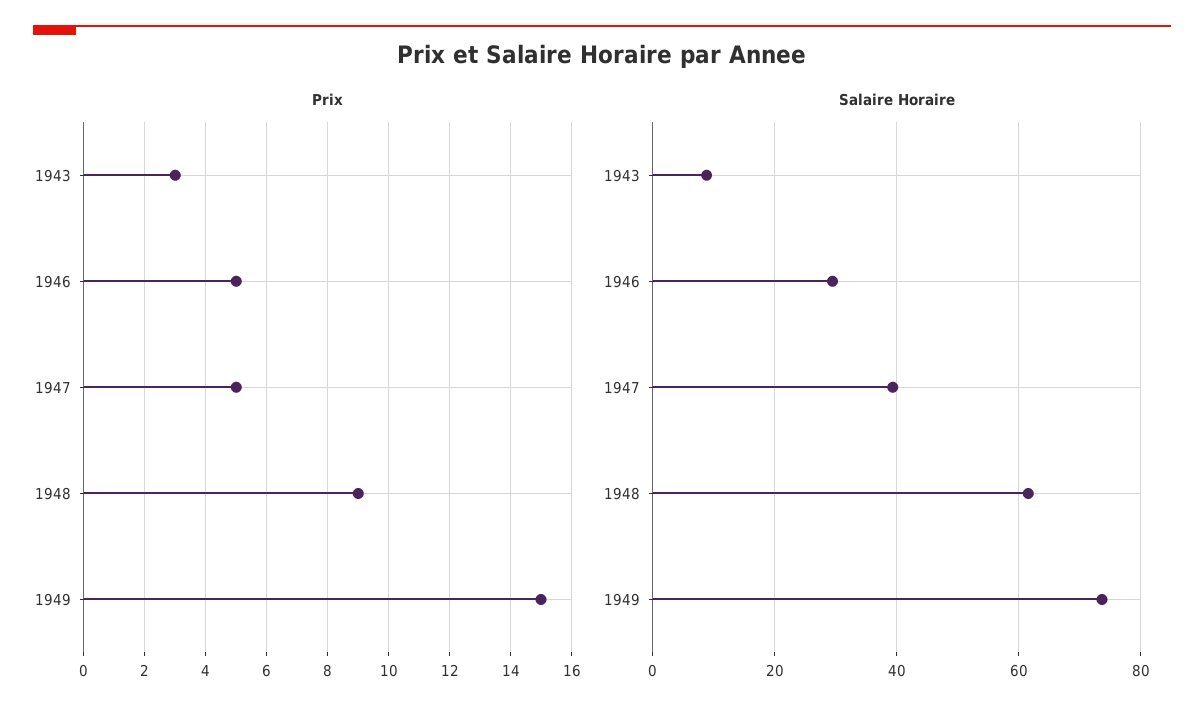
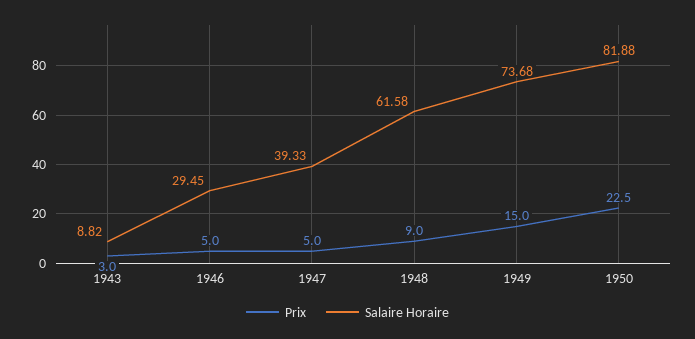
Prix, 1950: none -> 22.5
Salaire Horaire, 1950: none -> 81.88

